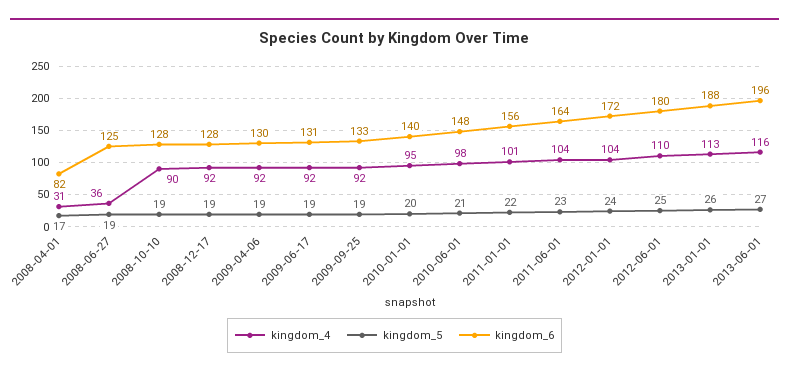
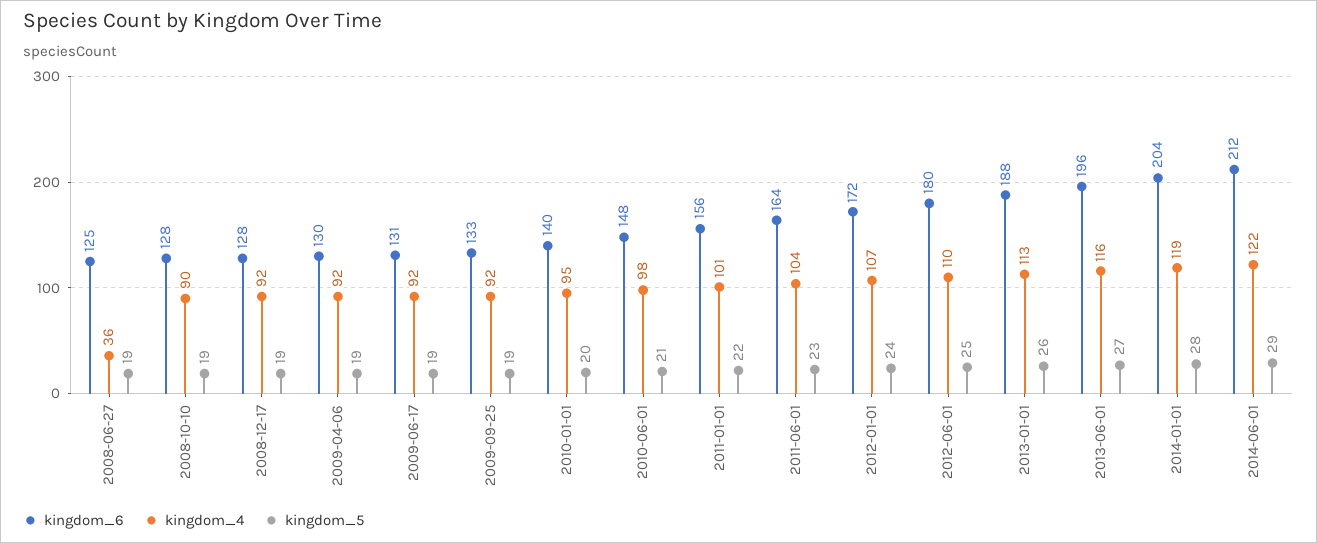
kingdom_4, 2008-04-01: 31 -> none
kingdom_5, 2008-04-01: 17 -> none
kingdom_6, 2008-04-01: 82 -> none
kingdom_4, 2012-01-01: 104 -> 107
kingdom_6, 2014-01-01: none -> 204
kingdom_4, 2014-01-01: none -> 119
kingdom_5, 2014-01-01: none -> 28
kingdom_6, 2014-06-01: none -> 212
kingdom_4, 2014-06-01: none -> 122
kingdom_5, 2014-06-01: none -> 29

